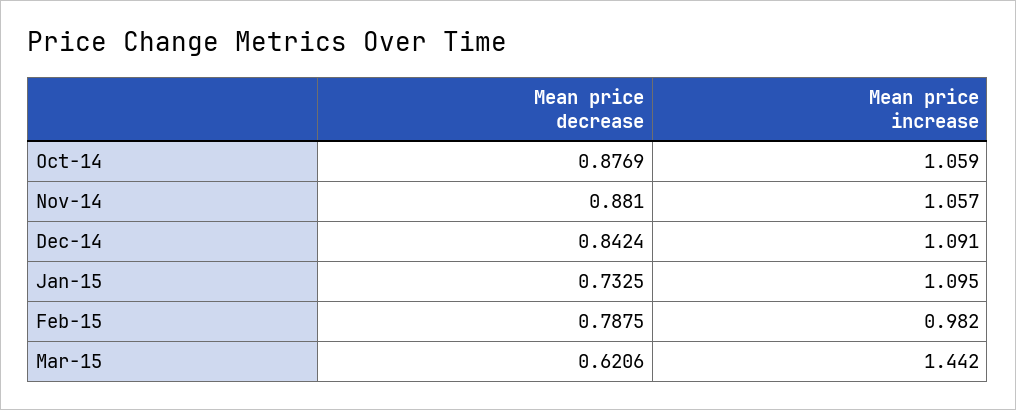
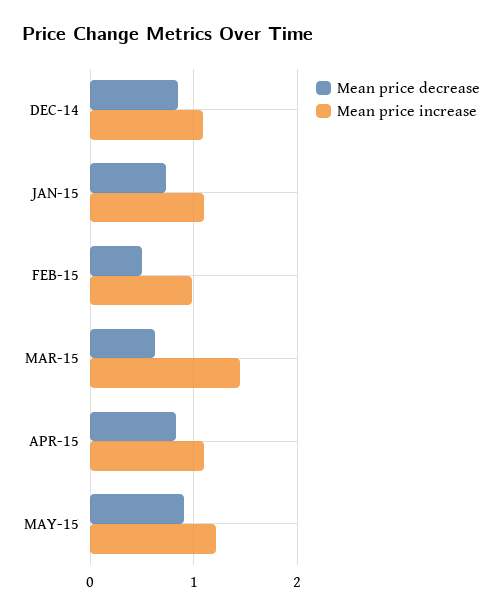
Mean price decrease, Oct-14: 0.8769 -> none
Mean price increase, Oct-14: 1.059 -> none
Mean price decrease, Nov-14: 0.881 -> none
Mean price increase, Nov-14: 1.057 -> none
Mean price decrease, Feb-15: 0.7875 -> 0.5
Mean price decrease, APR-15: none -> 0.8
Mean price increase, APR-15: none -> 1.1
Mean price decrease, MAY-15: none -> 0.9
Mean price increase, MAY-15: none -> 1.2

